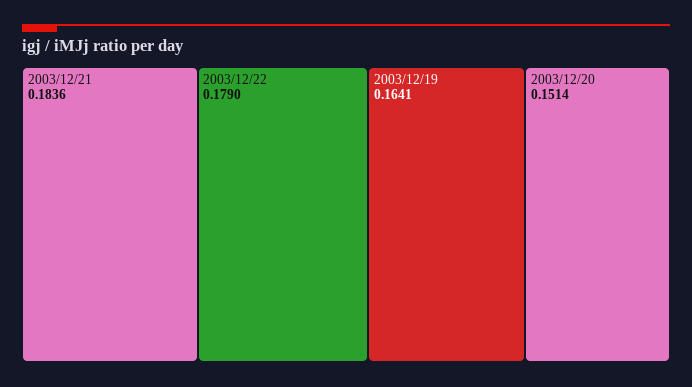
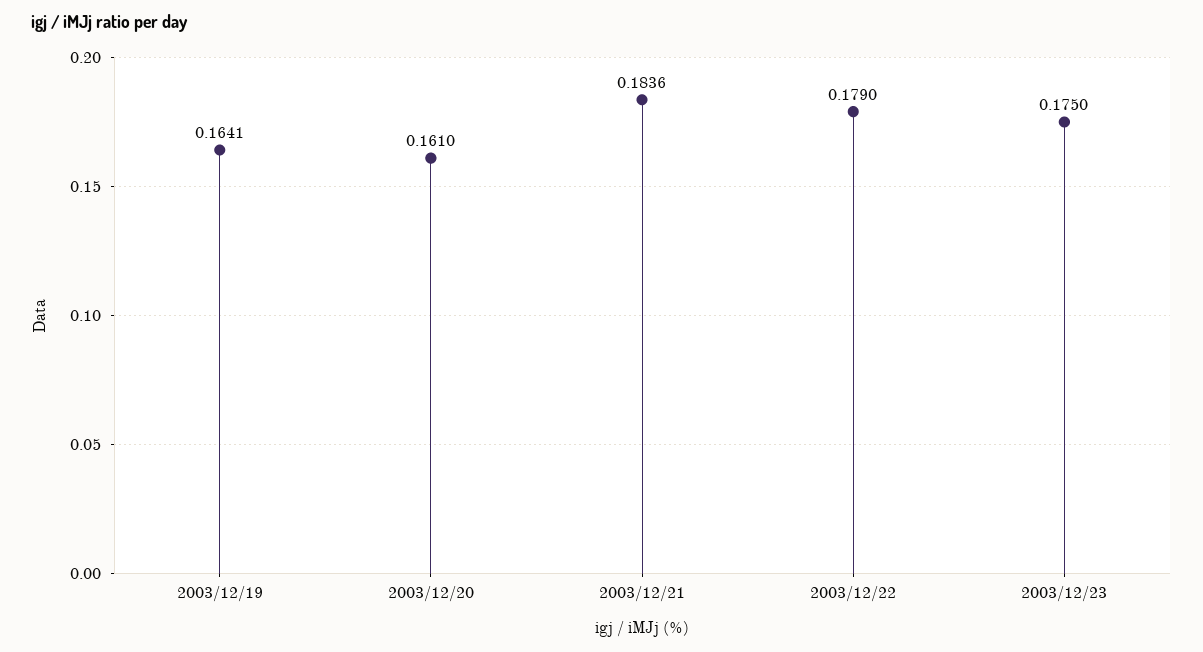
2003/12/20: 0.1514 -> 0.161
2003/12/23: none -> 0.175

